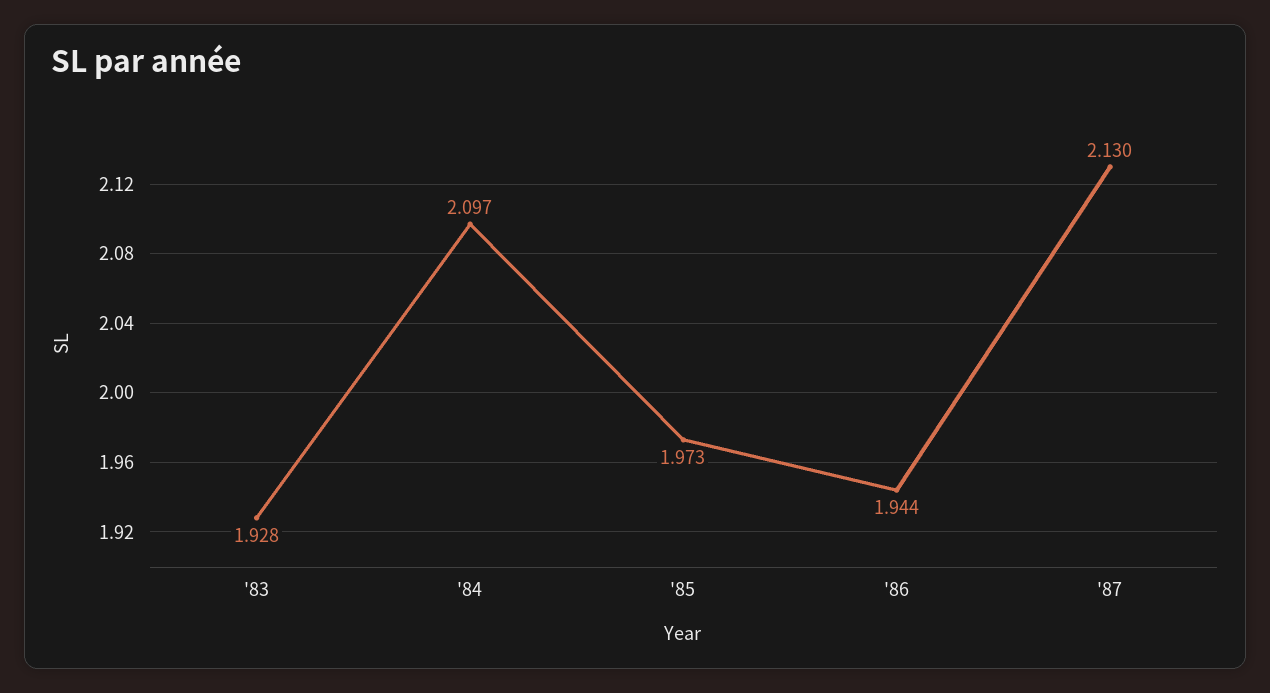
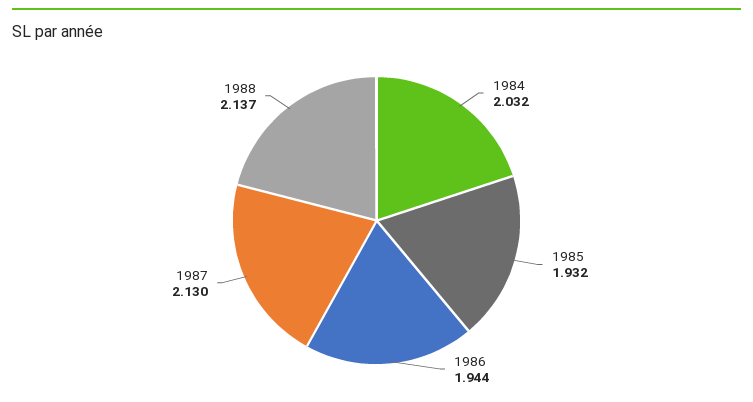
'83: 1.928 -> none
'84: 2.097 -> 2.032
'85: 1.973 -> 1.932
1988: none -> 2.137

